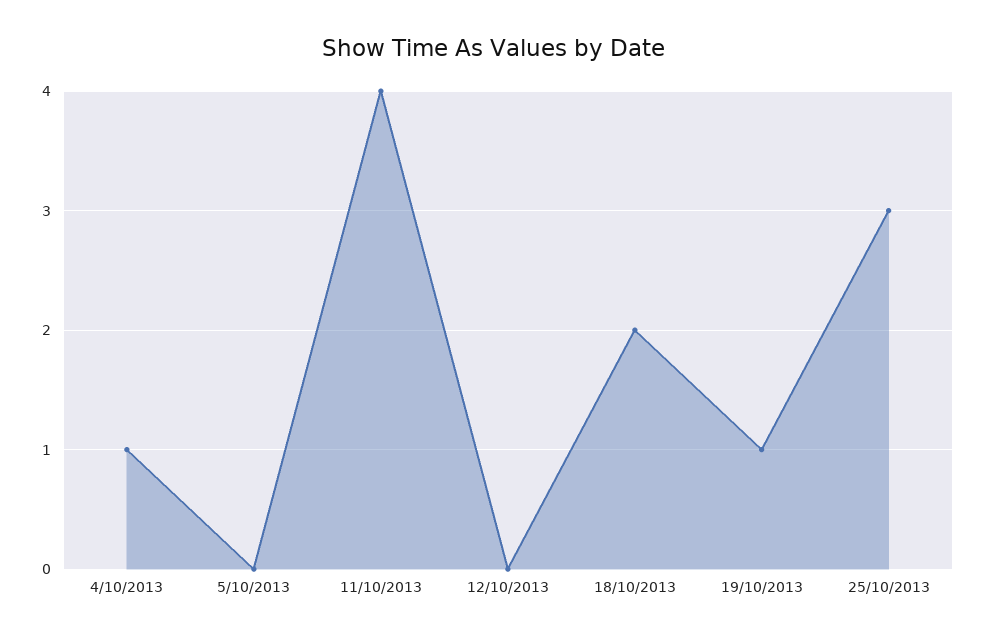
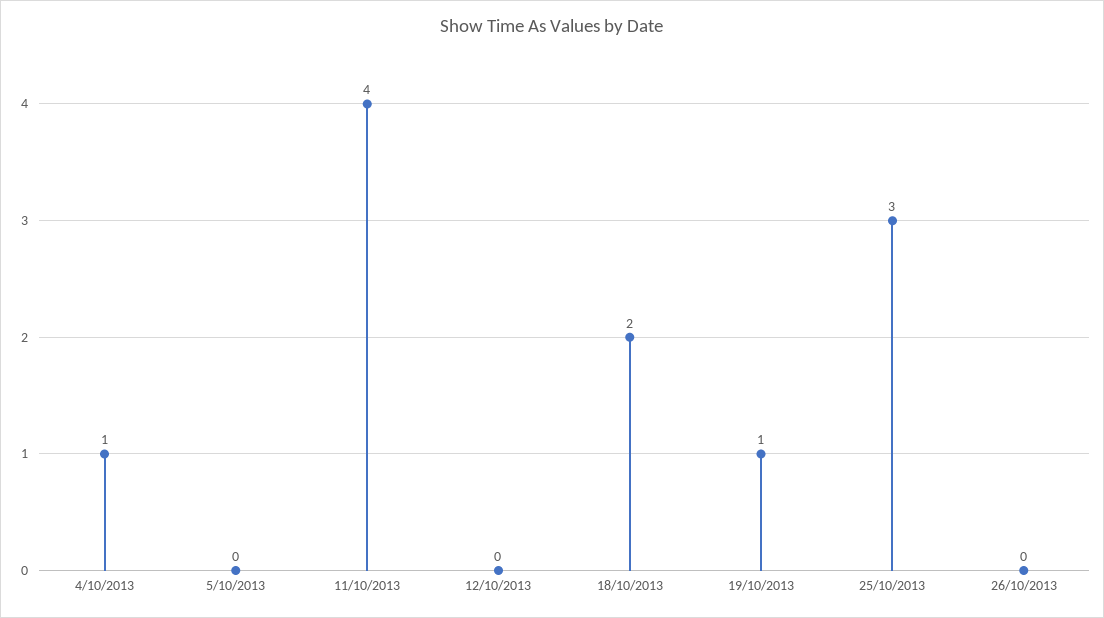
26/10/2013: none -> 0

